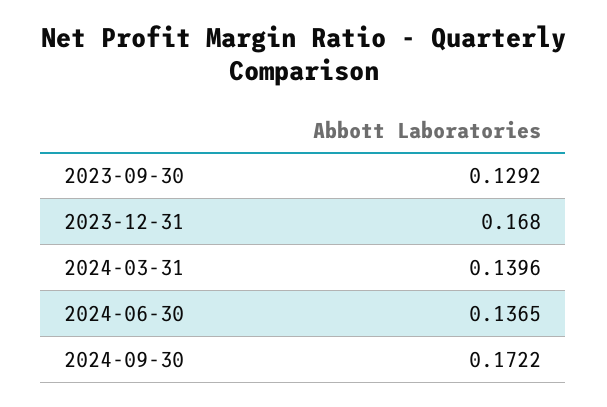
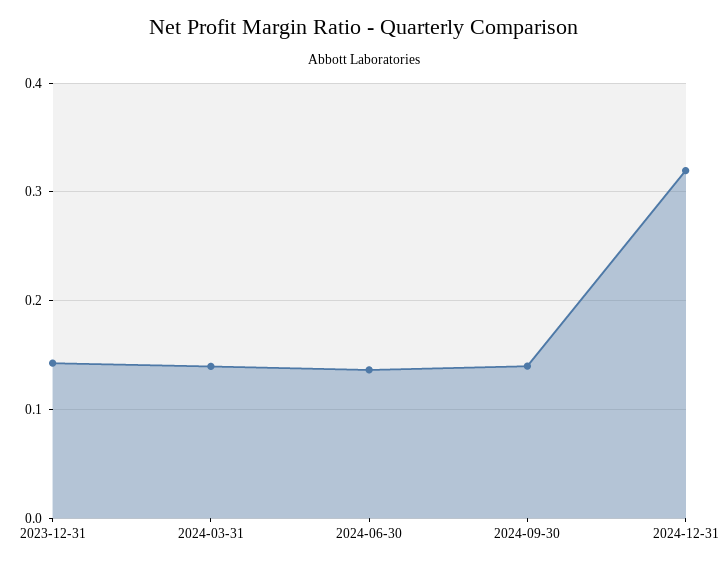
2023-09-30: 0.1292 -> none
2023-12-31: 0.168 -> 0.14
2024-09-30: 0.1722 -> 0.14
2024-12-31: none -> 0.32

